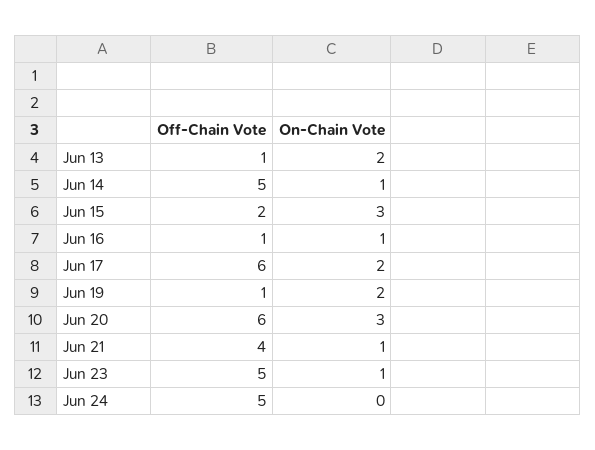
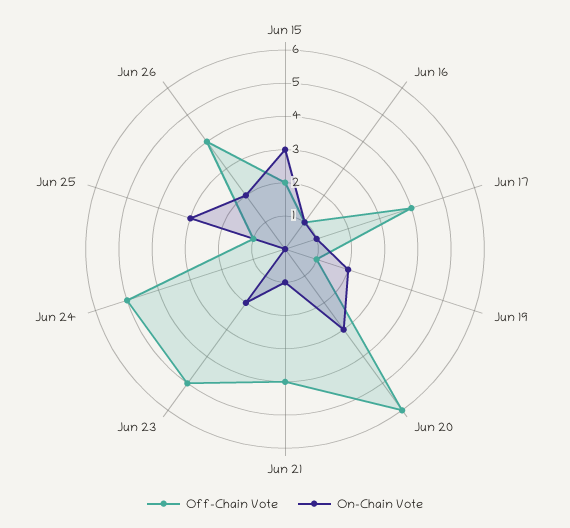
Off-Chain Vote, Jun 13: 1 -> none
On-Chain Vote, Jun 13: 2 -> none
Off-Chain Vote, Jun 14: 5 -> none
On-Chain Vote, Jun 14: 1 -> none
Off-Chain Vote, Jun 17: 6 -> 4
On-Chain Vote, Jun 17: 2 -> 1
On-Chain Vote, Jun 23: 1 -> 2
Off-Chain Vote, Jun 25: none -> 1
On-Chain Vote, Jun 25: none -> 3
Off-Chain Vote, Jun 26: none -> 4
On-Chain Vote, Jun 26: none -> 2

